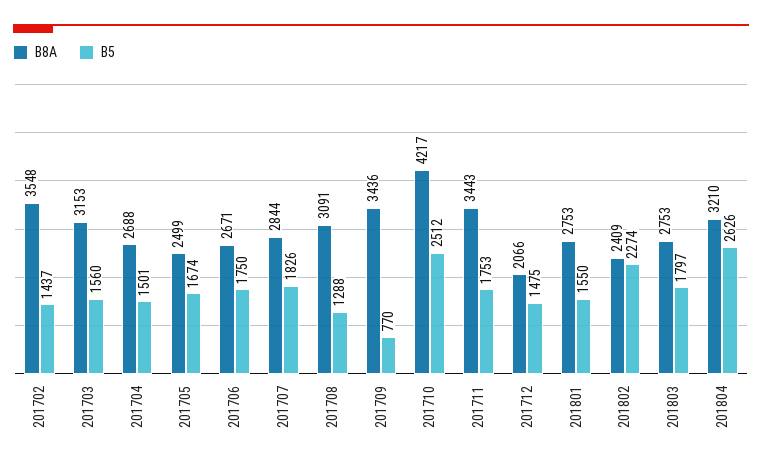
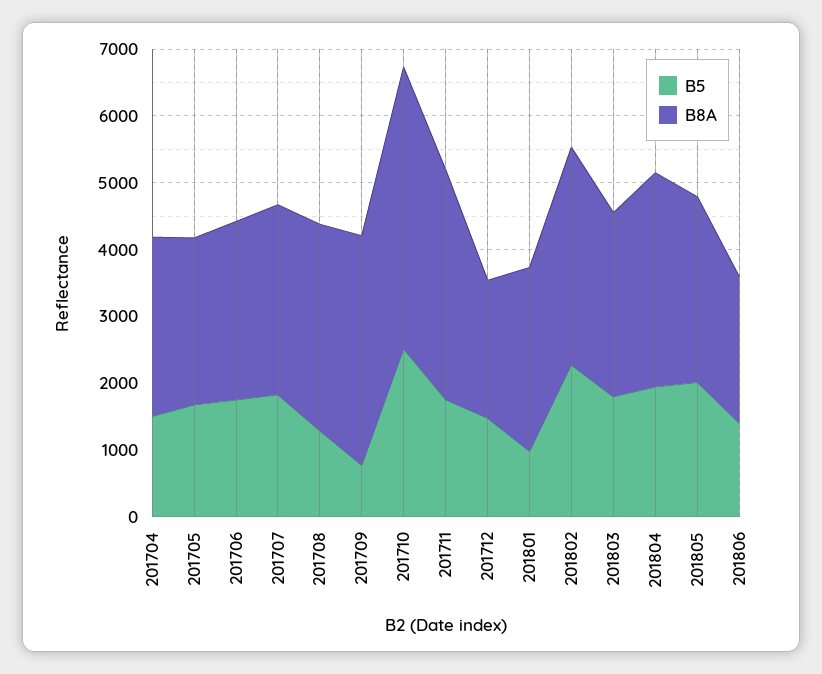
B8A, 201702: 3548 -> none
B5, 201702: 1437 -> none
B8A, 201703: 3153 -> none
B5, 201703: 1560 -> none
B5, 201801: 1550 -> 1000
B8A, 201802: 2409 -> 3200
B5, 201804: 2626 -> 2000
B5, 201805: none -> 2000
B8A, 201805: none -> 2800
B5, 201806: none -> 1400
B8A, 201806: none -> 2200

